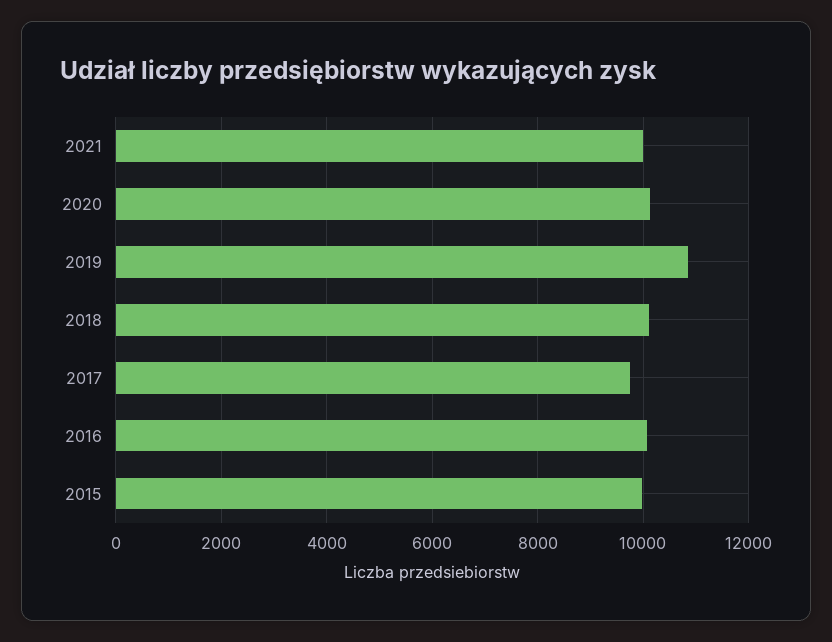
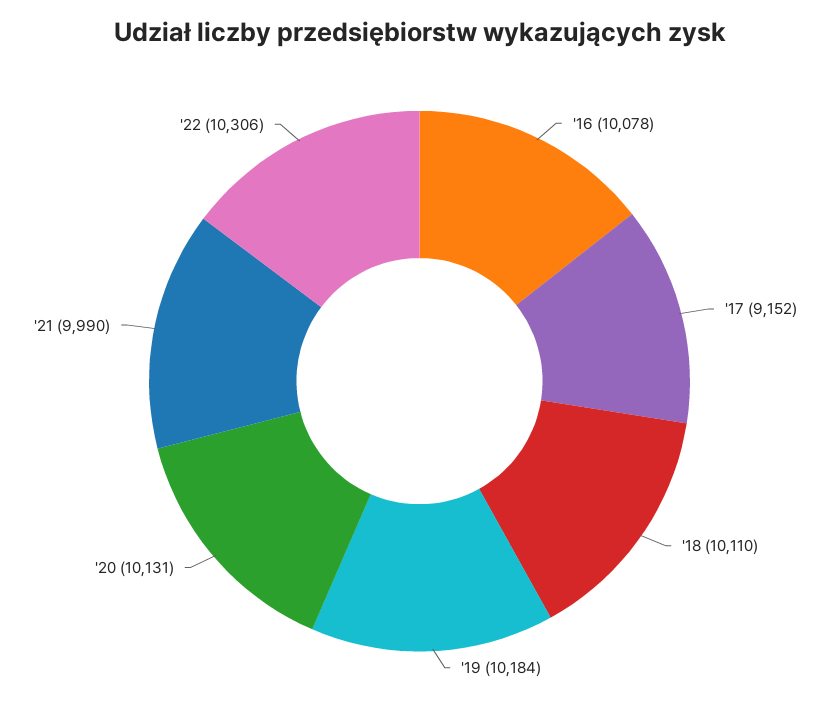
2019: 10800 -> 10184
2017: 9800 -> 9152
2015: 10000 -> none
'22: none -> 10306

